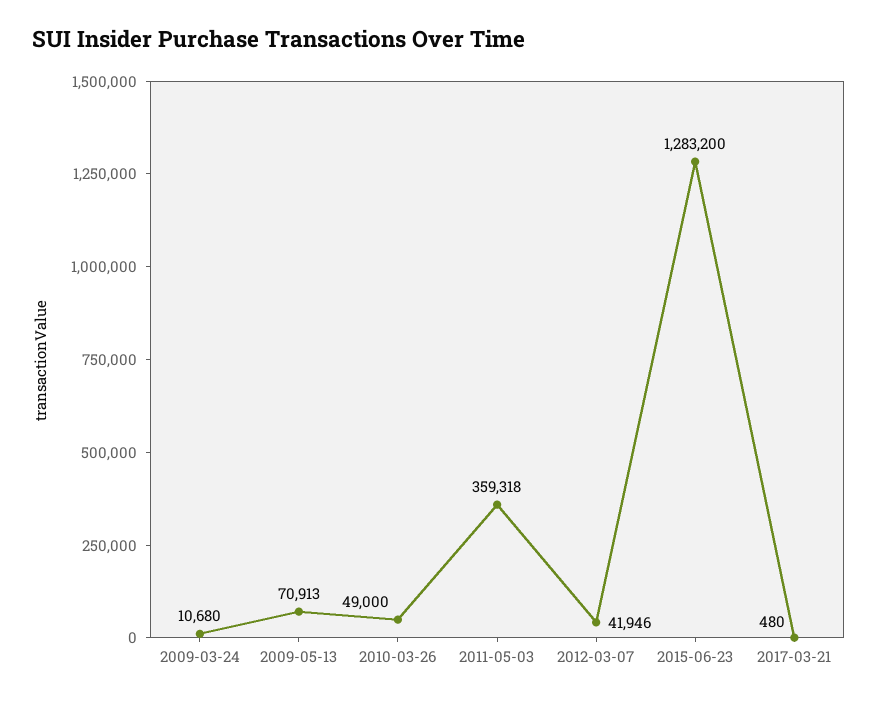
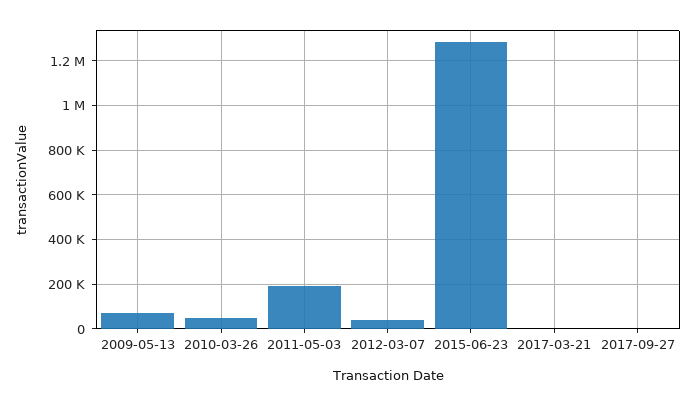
2009-03-24: 10680 -> none
2011-05-03: 359318 -> 200000
2017-09-27: none -> 0

